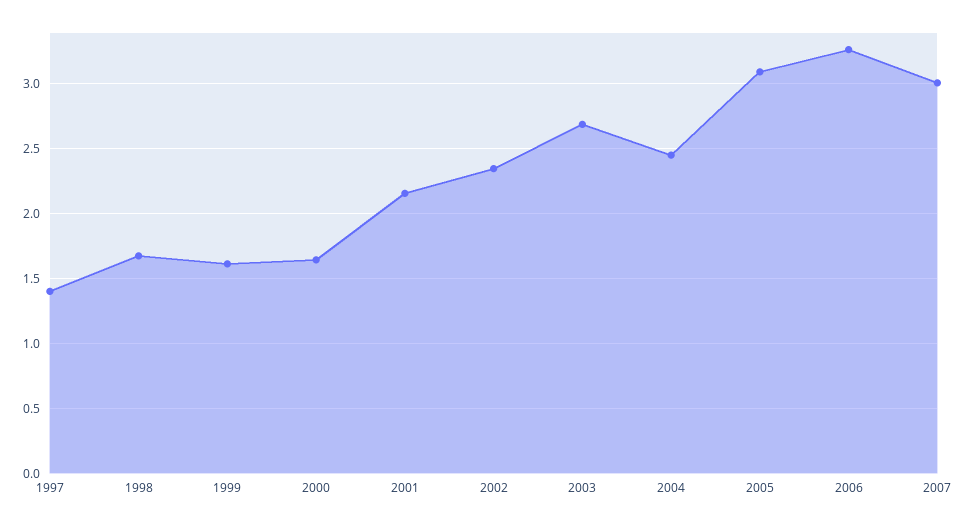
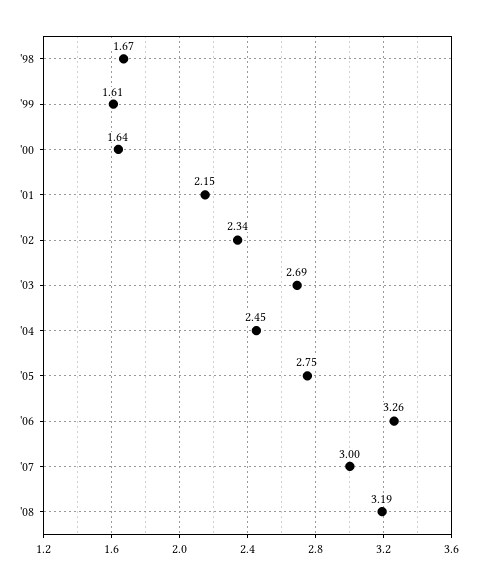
1997: 1.4 -> none
2005: 3.1 -> 2.75
'08: none -> 3.19

